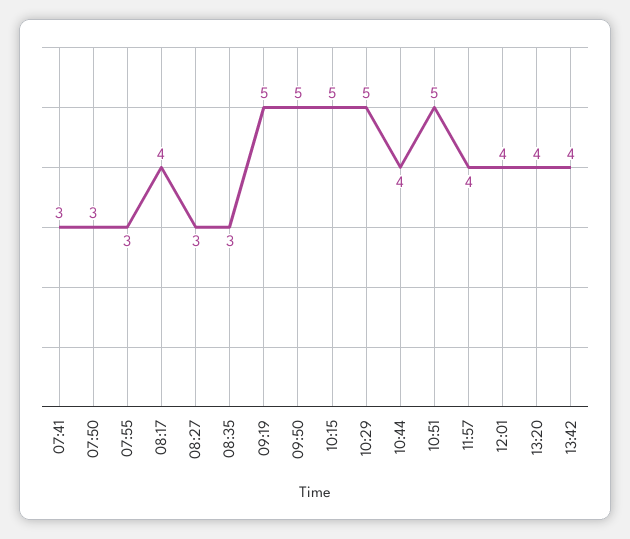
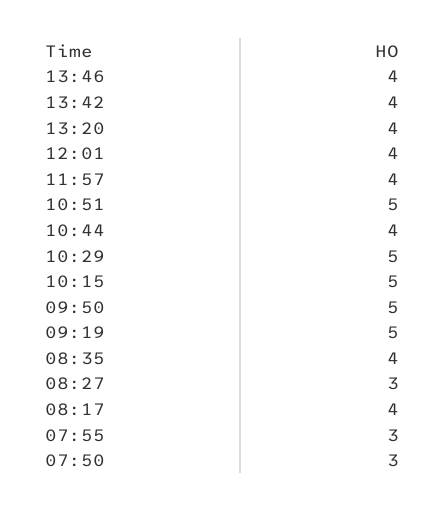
07:41: 3 -> none
08:35: 3 -> 4
13:46: none -> 4

